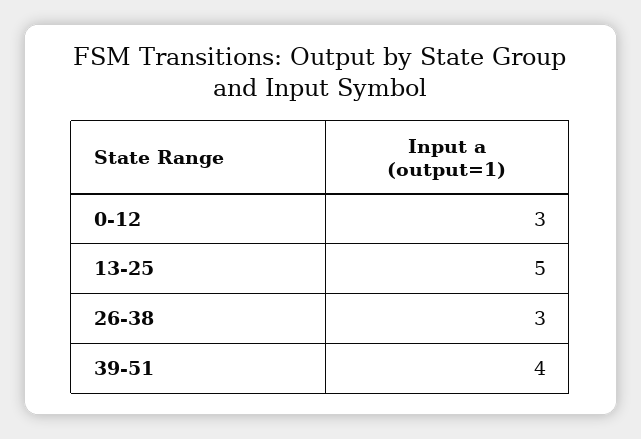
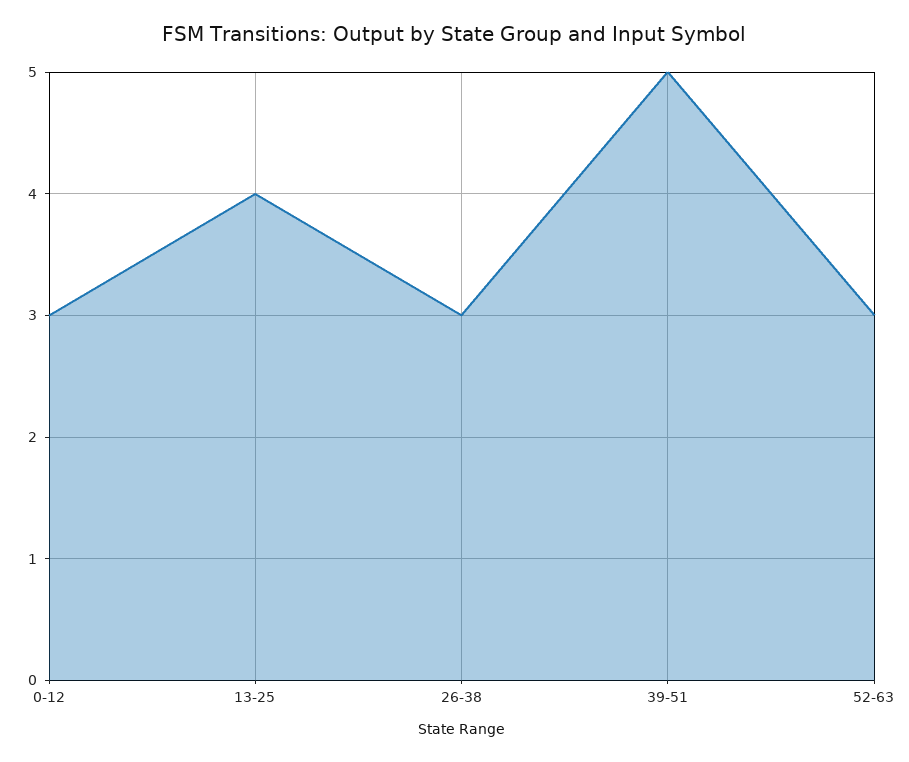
13-25: 5 -> 4
39-51: 4 -> 5
52-63: none -> 3

